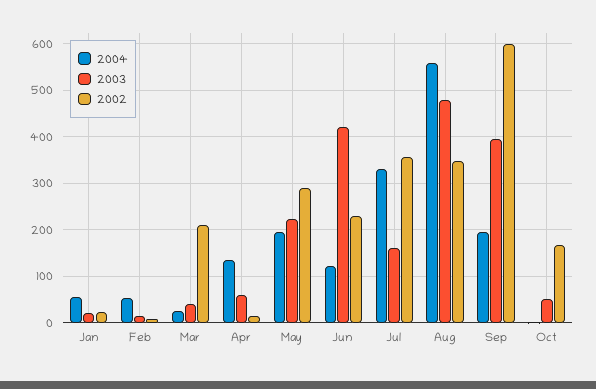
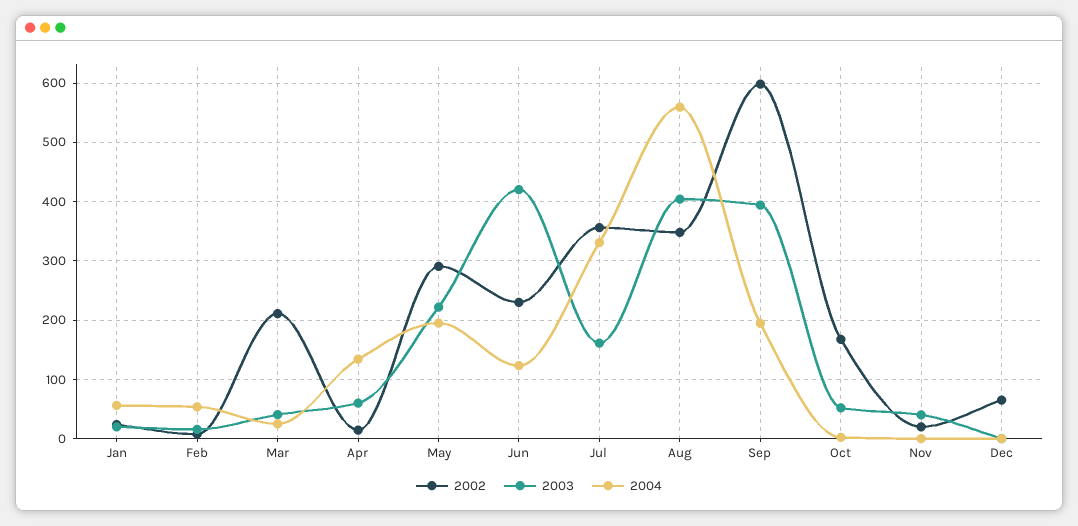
2003, Aug: 480 -> 400
2002, Nov: none -> 20
2003, Nov: none -> 40
2004, Nov: none -> 0
2002, Dec: none -> 60
2003, Dec: none -> 0
2004, Dec: none -> 0

